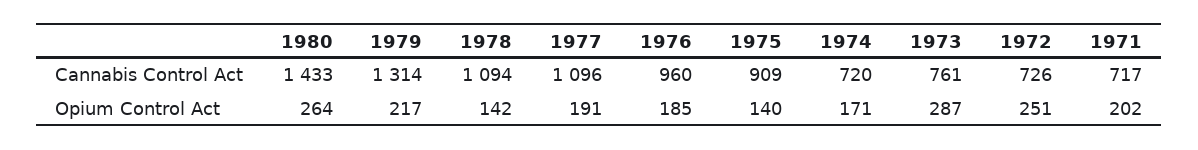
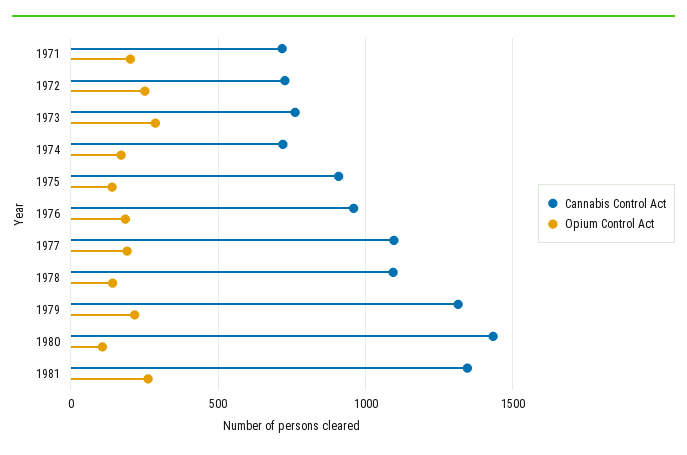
Opium Control Act, 1980: 264 -> 100
Cannabis Control Act, 1981: none -> 1350
Opium Control Act, 1981: none -> 250

